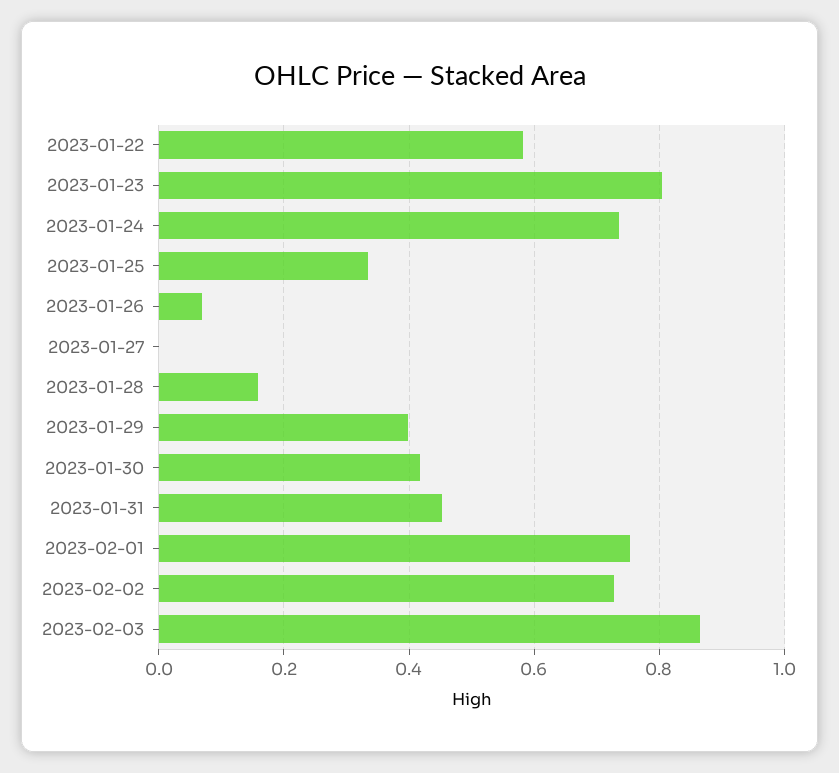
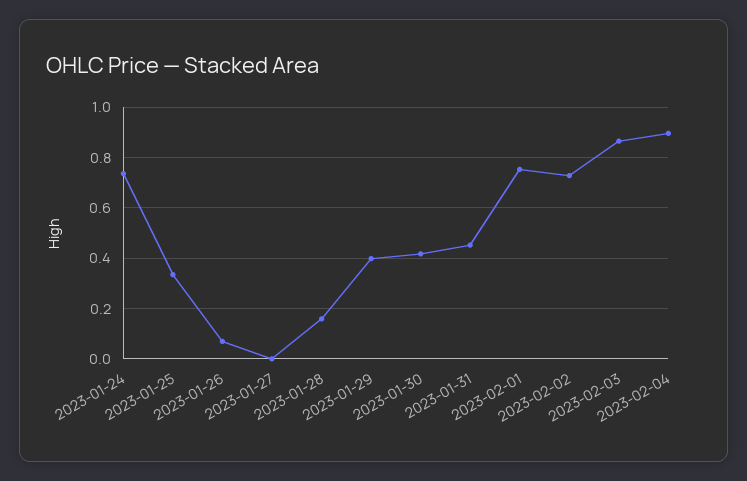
2023-01-22: 0.58 -> none
2023-01-23: 0.8 -> none
2023-02-04: none -> 0.9

